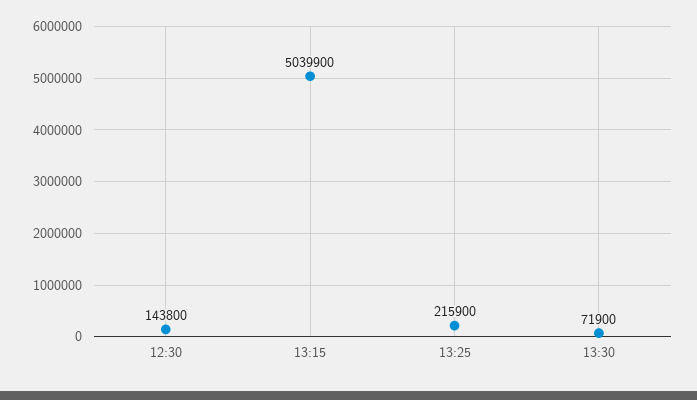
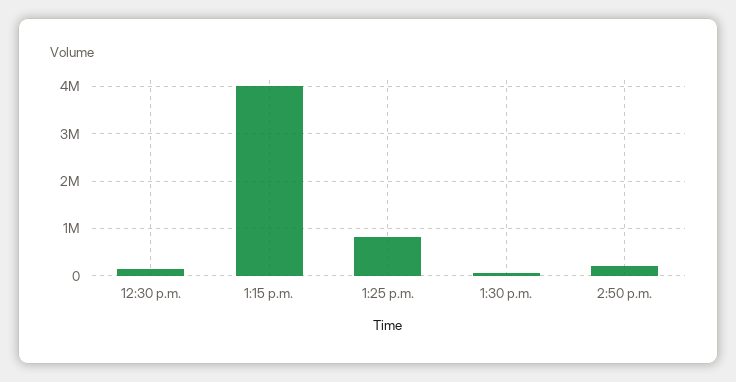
13:15: 5039900 -> 4000000
13:25: 215900 -> 800000
2:50 p.m.: none -> 200000

